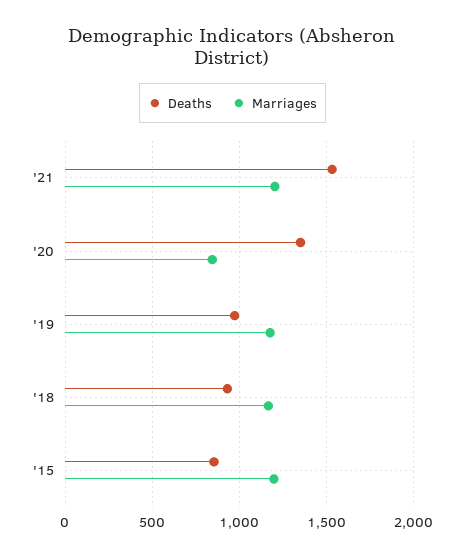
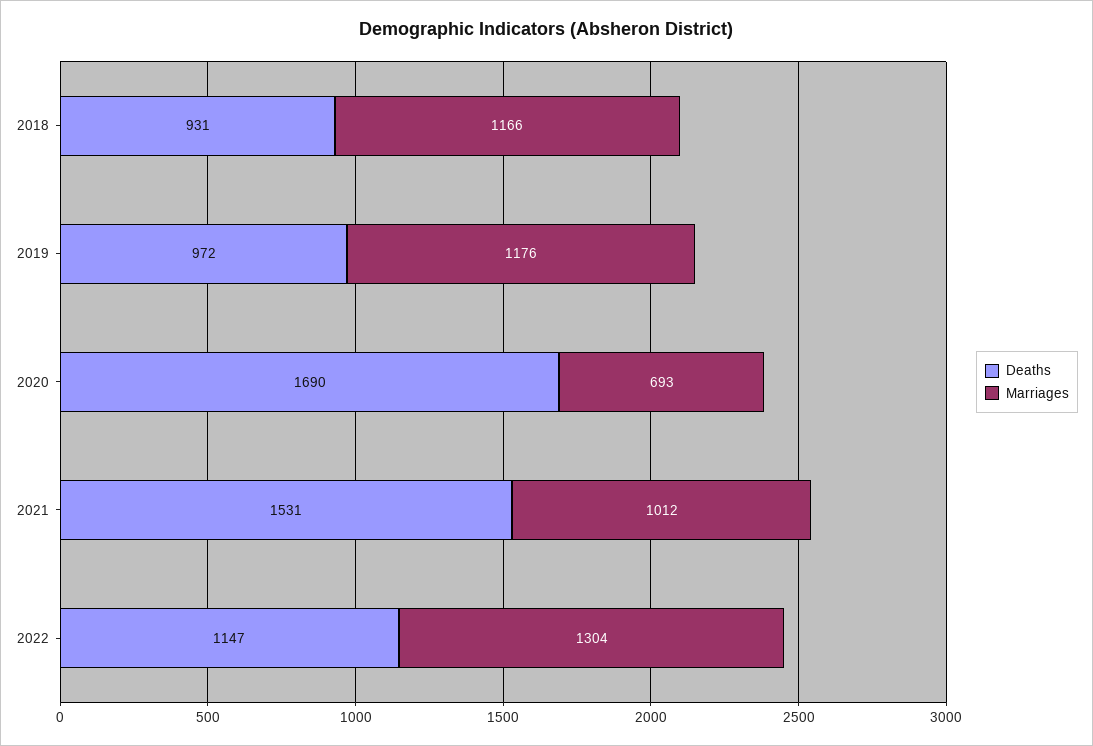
Marriages, '21: 1200 -> 1012
Deaths, '20: 1350 -> 1690
Marriages, '20: 850 -> 693
Deaths, '15: 850 -> none
Marriages, '15: 1200 -> none
Deaths, 2022: none -> 1147
Marriages, 2022: none -> 1304

